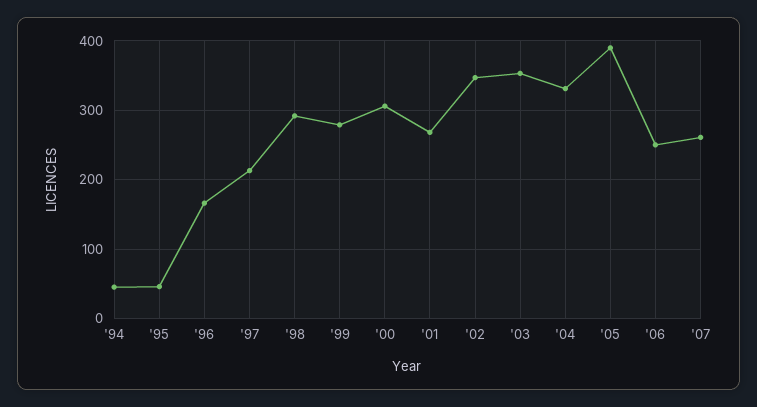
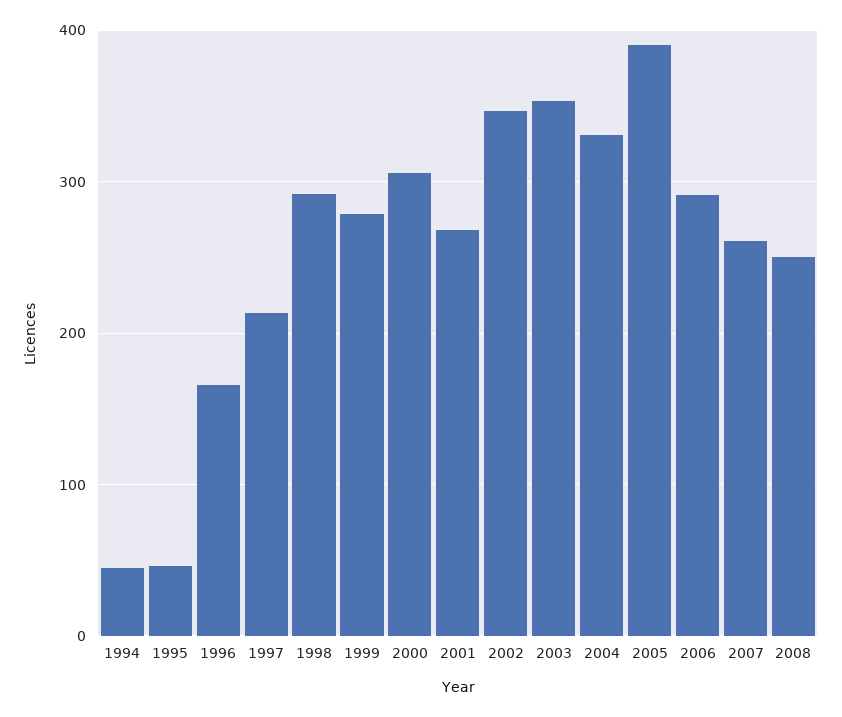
'06: 250 -> 290
2008: none -> 250

